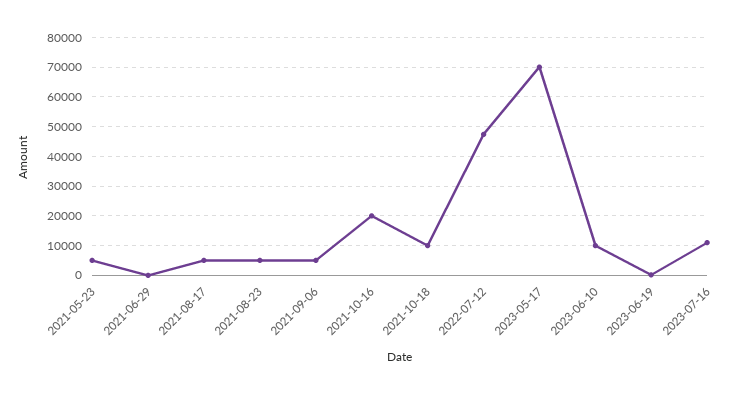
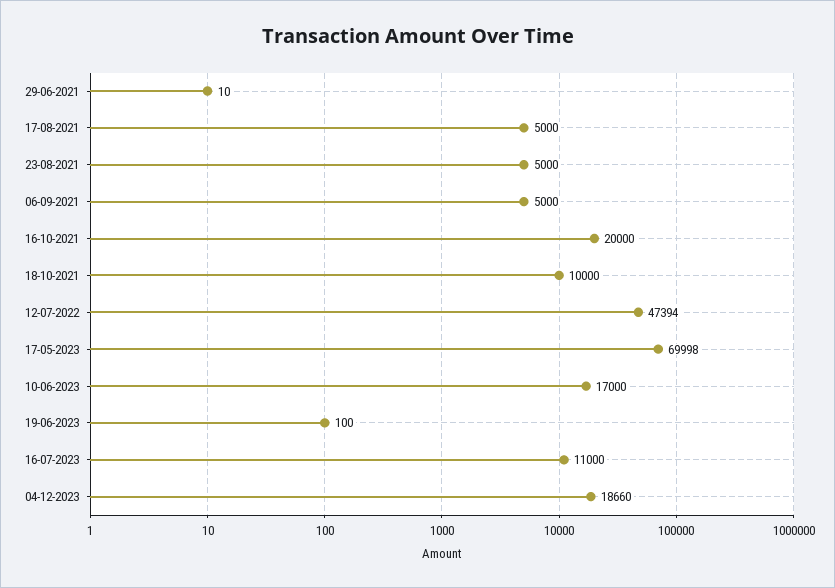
2021-05-23: 5000 -> none
2023-06-10: 10000 -> 17000
04-12-2023: none -> 18660

